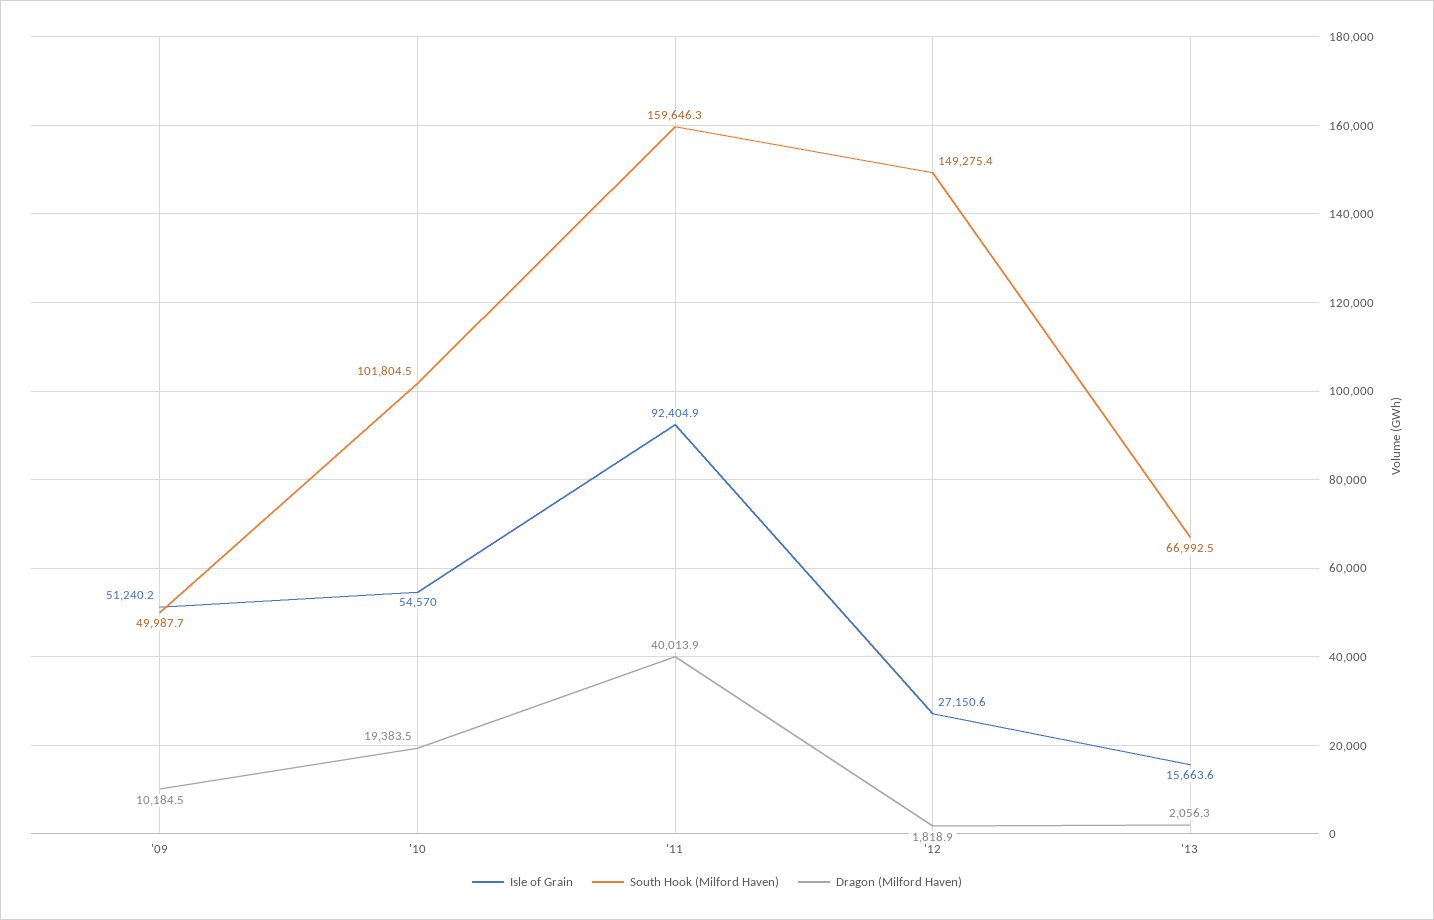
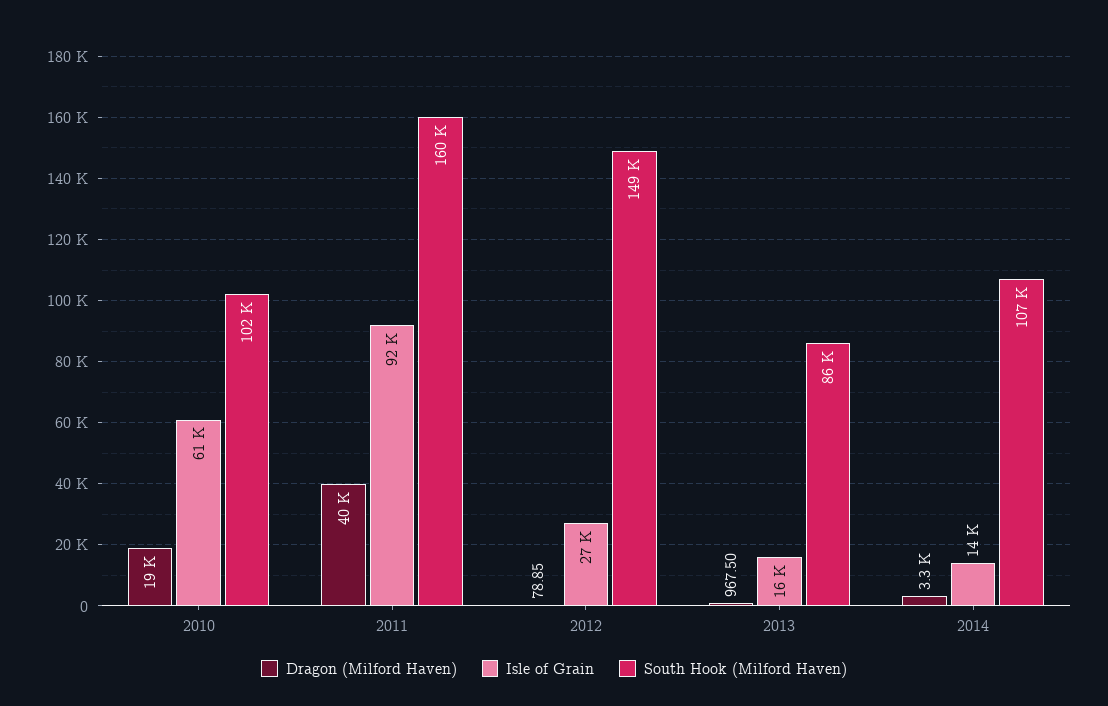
Isle of Grain, '09: 51240.2 -> none
South Hook (Milford Haven), '09: 49987.7 -> none
Dragon (Milford Haven), '09: 10184.5 -> none
Isle of Grain, '10: 54570 -> 61000
Dragon (Milford Haven), '12: 1818.9 -> 78.85
South Hook (Milford Haven), '13: 66992.5 -> 86000
Dragon (Milford Haven), '13: 2056.3 -> 967.5
Dragon (Milford Haven), 2014: none -> 3300
Isle of Grain, 2014: none -> 14000
South Hook (Milford Haven), 2014: none -> 107000

